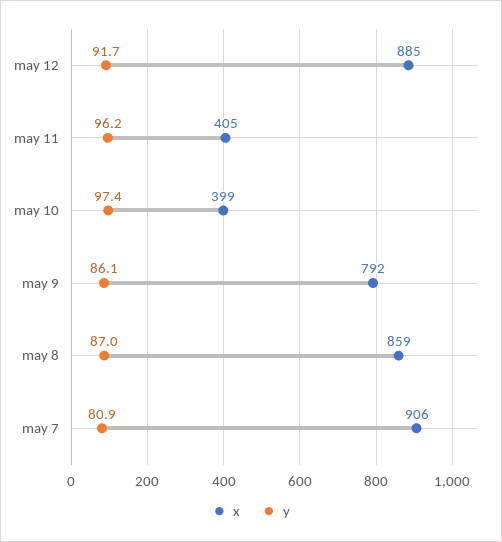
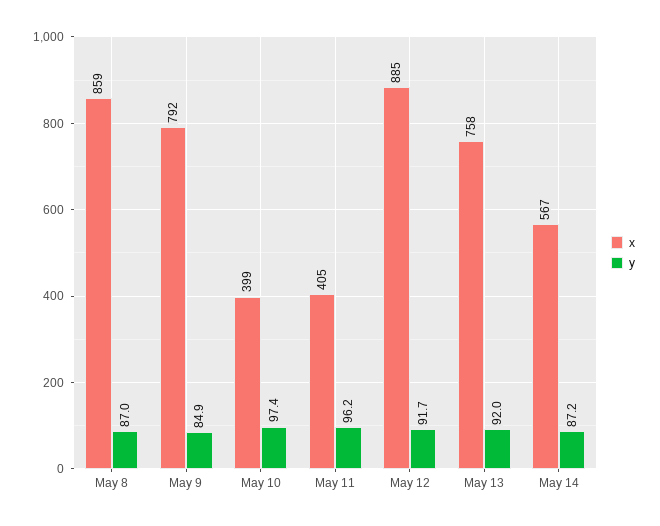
y, may 9: 86.1 -> 84.9
x, may 7: 906 -> none
y, may 7: 80.9 -> none
x, May 13: none -> 758
y, May 13: none -> 92
x, May 14: none -> 567
y, May 14: none -> 87.2

